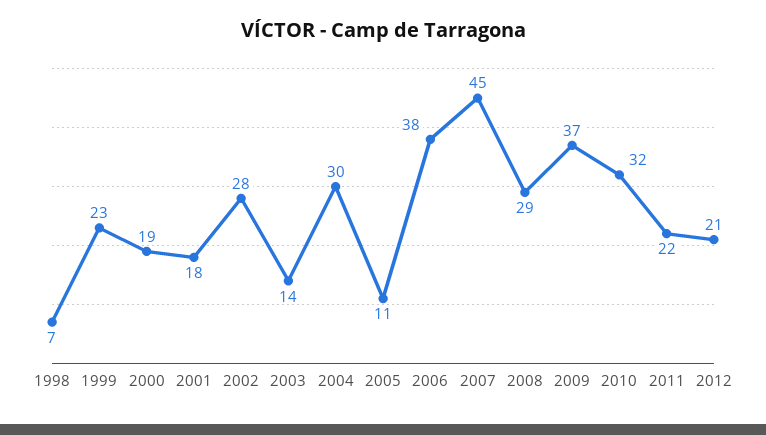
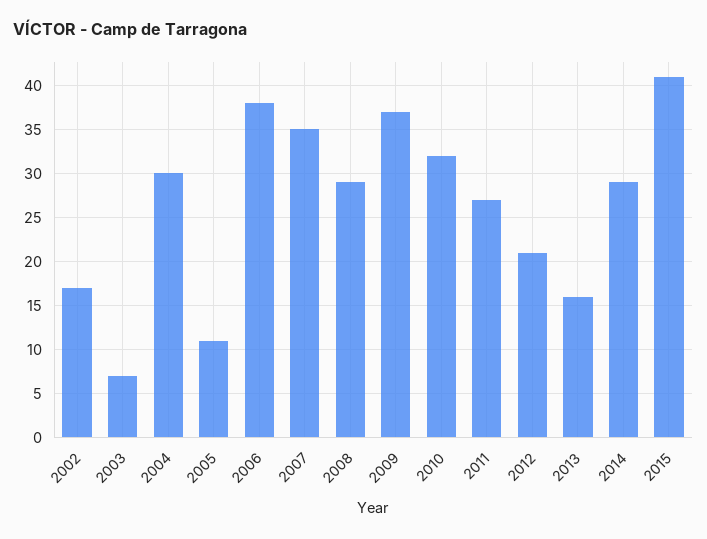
1998: 7 -> none
1999: 23 -> none
2000: 19 -> none
2001: 18 -> none
2002: 28 -> 17
2003: 14 -> 7
2007: 45 -> 35
2011: 22 -> 27
2013: none -> 16
2014: none -> 29
2015: none -> 41

